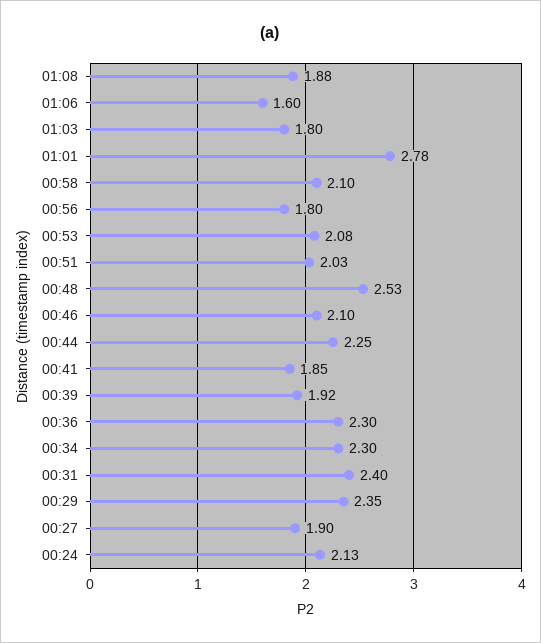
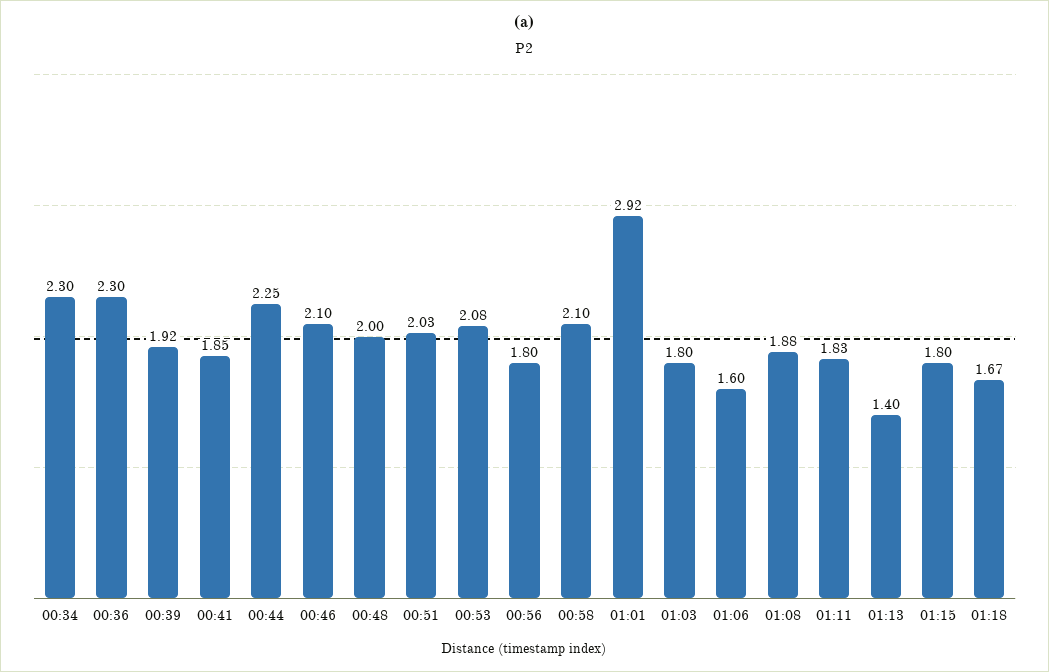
01:01: 2.78 -> 2.92
00:48: 2.53 -> 2
00:31: 2.4 -> none
00:29: 2.35 -> none
00:27: 1.9 -> none
00:24: 2.13 -> none
01:11: none -> 1.83
01:13: none -> 1.4
01:15: none -> 1.8
01:18: none -> 1.67

